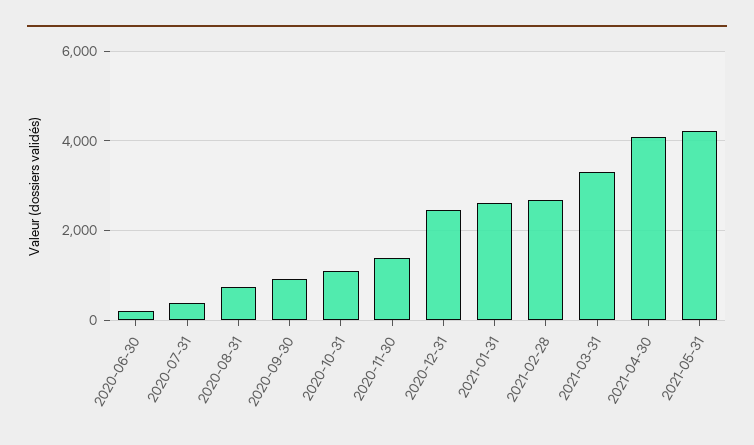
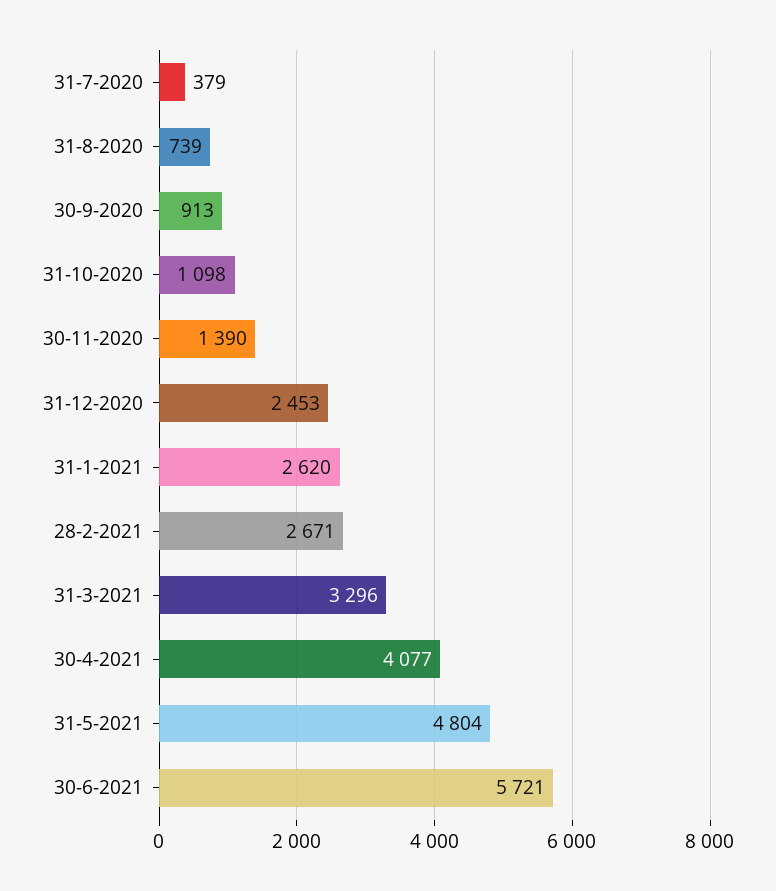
2020-06-30: 200 -> none
2021-05-31: 4200 -> 4804
30-6-2021: none -> 5721

